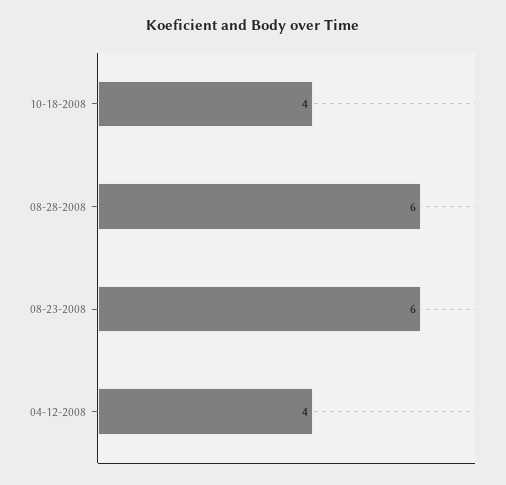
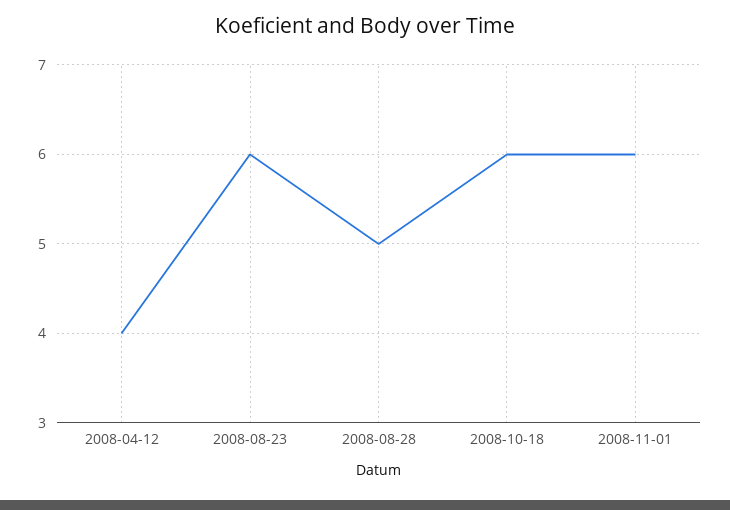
10-18-2008: 4 -> 6
08-28-2008: 6 -> 5
2008-11-01: none -> 6

